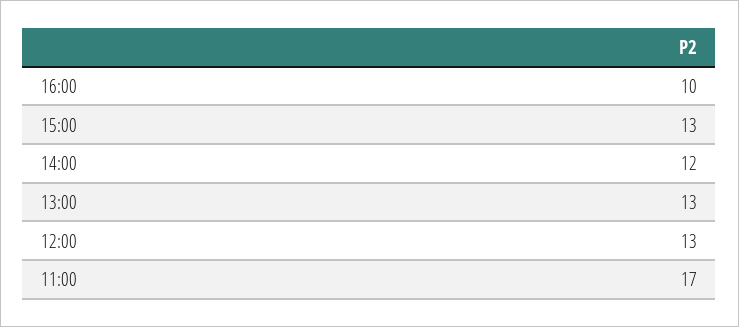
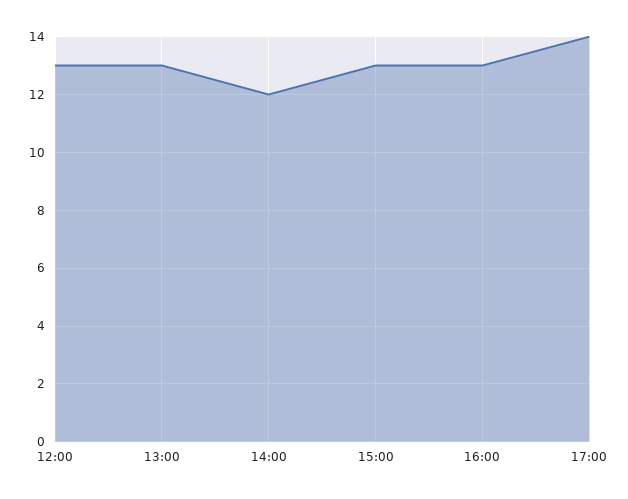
16:00: 10 -> 13
11:00: 17 -> none
17:00: none -> 14

